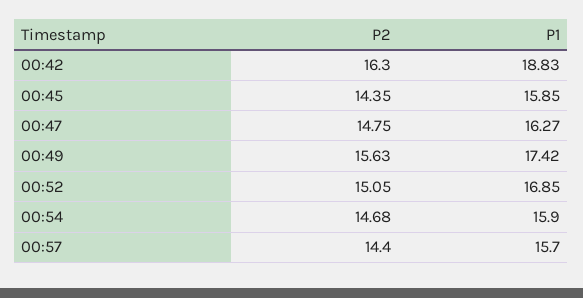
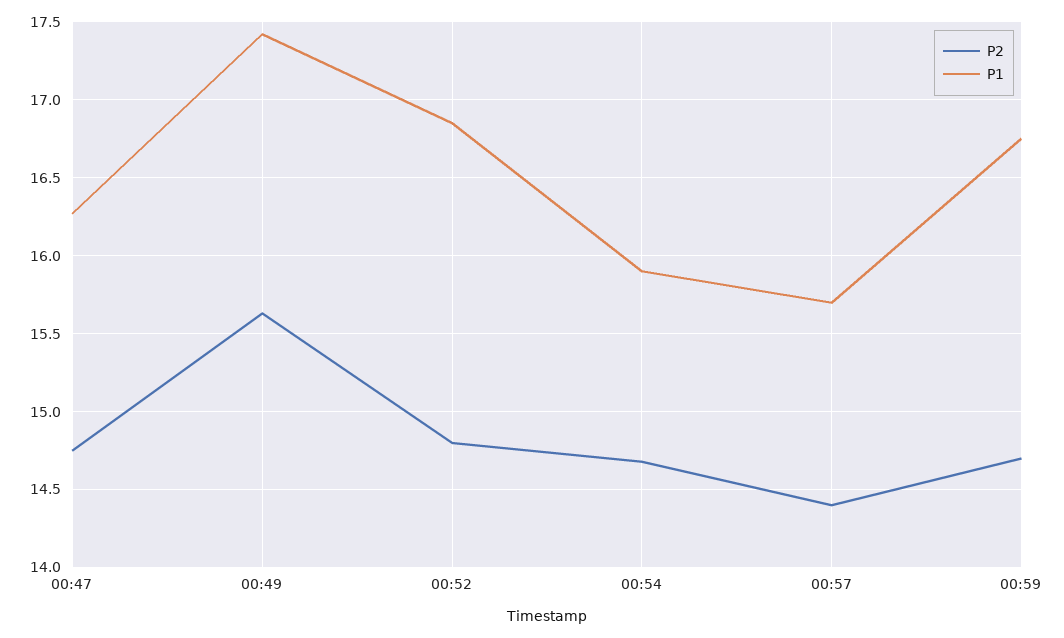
P2, 00:42: 16.3 -> none
P1, 00:42: 18.83 -> none
P2, 00:45: 14.35 -> none
P1, 00:45: 15.85 -> none
P2, 00:52: 15.05 -> 14.8
P2, 00:59: none -> 14.7
P1, 00:59: none -> 16.75

